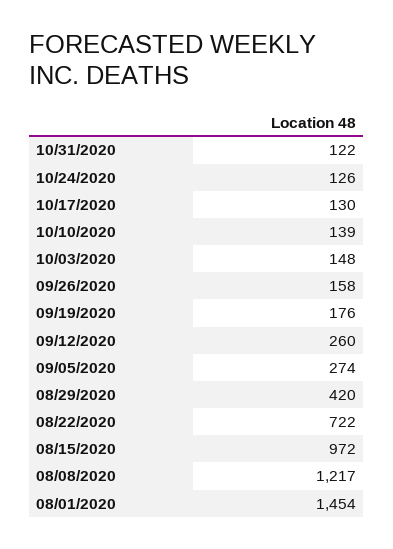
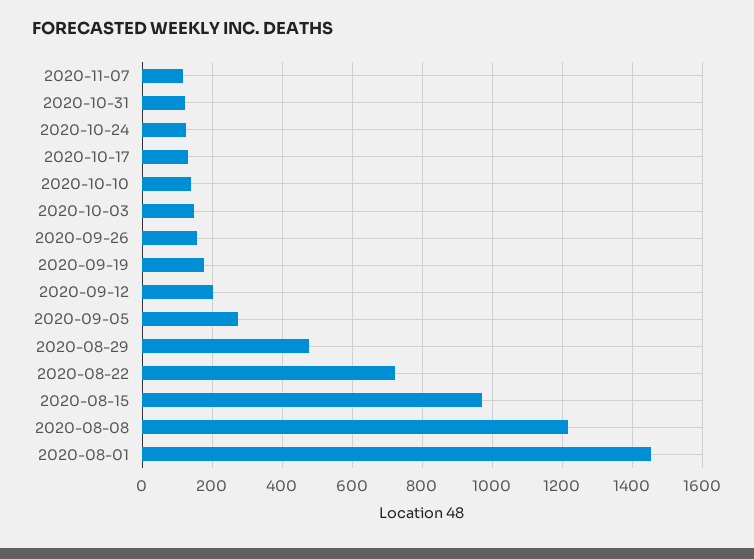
09/12/2020: 260 -> 200
08/29/2020: 420 -> 480
2020-11-07: none -> 120

